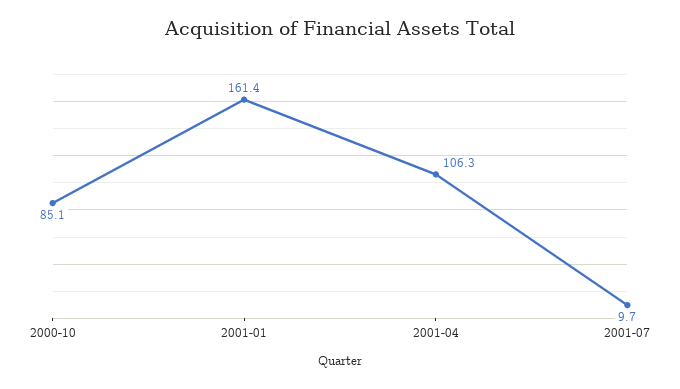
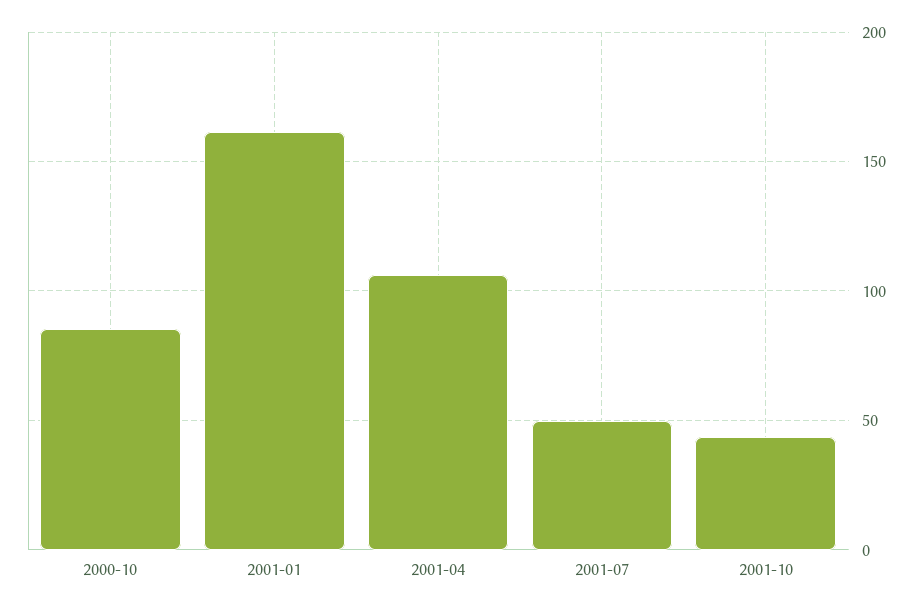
2001-07: 9.7 -> 50
2001-10: none -> 45

